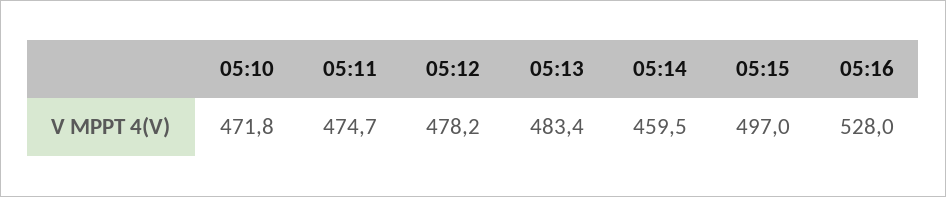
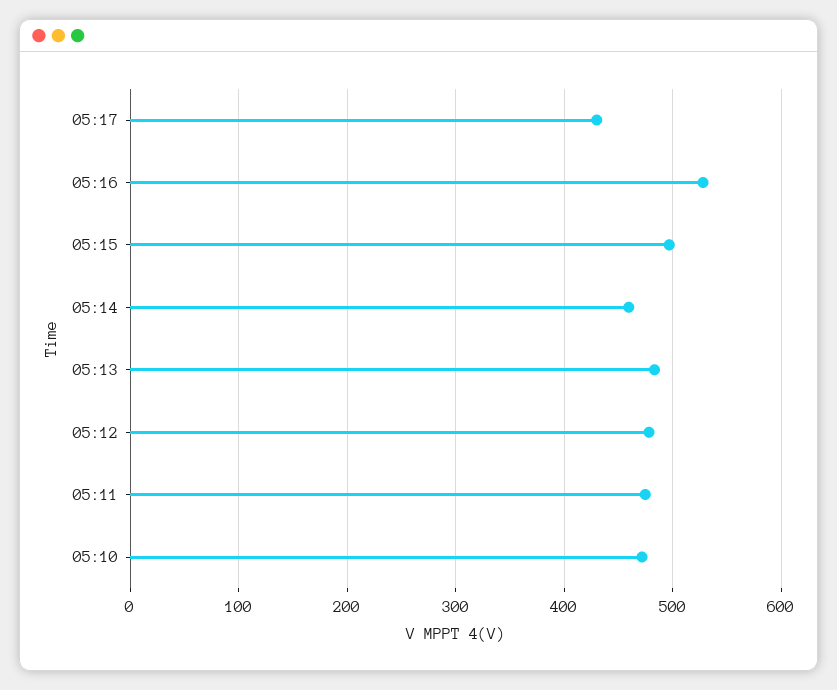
05:17: none -> 430

